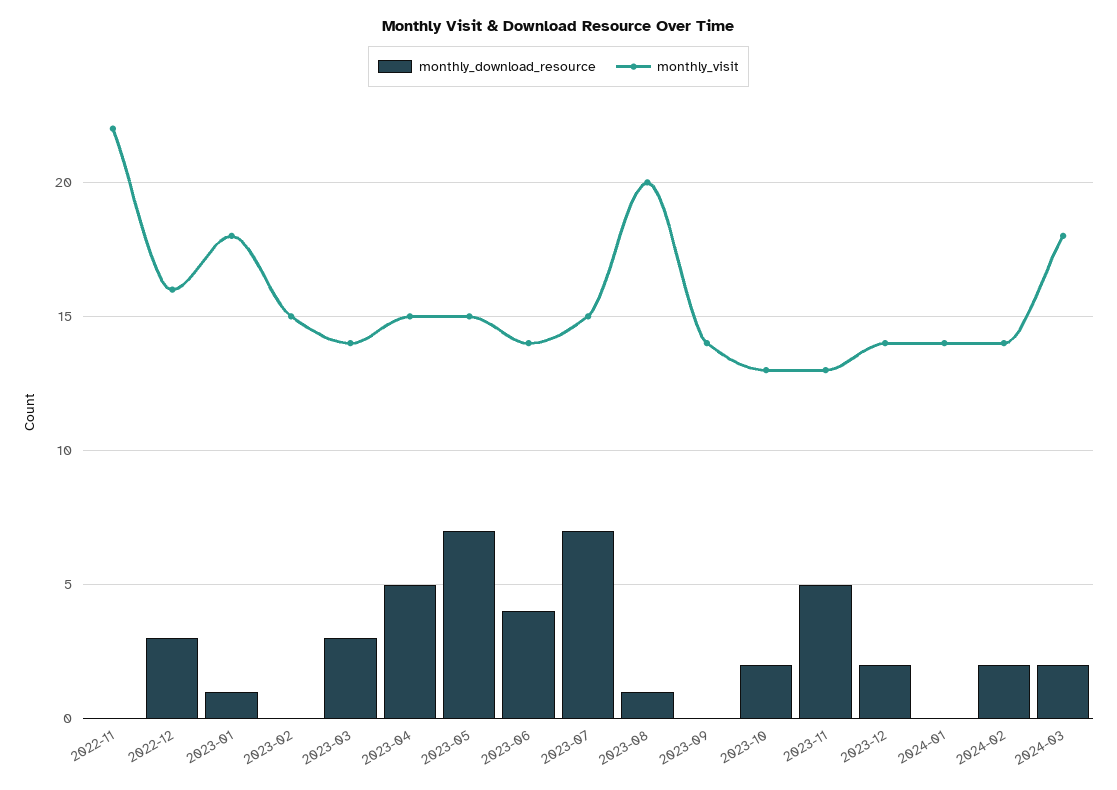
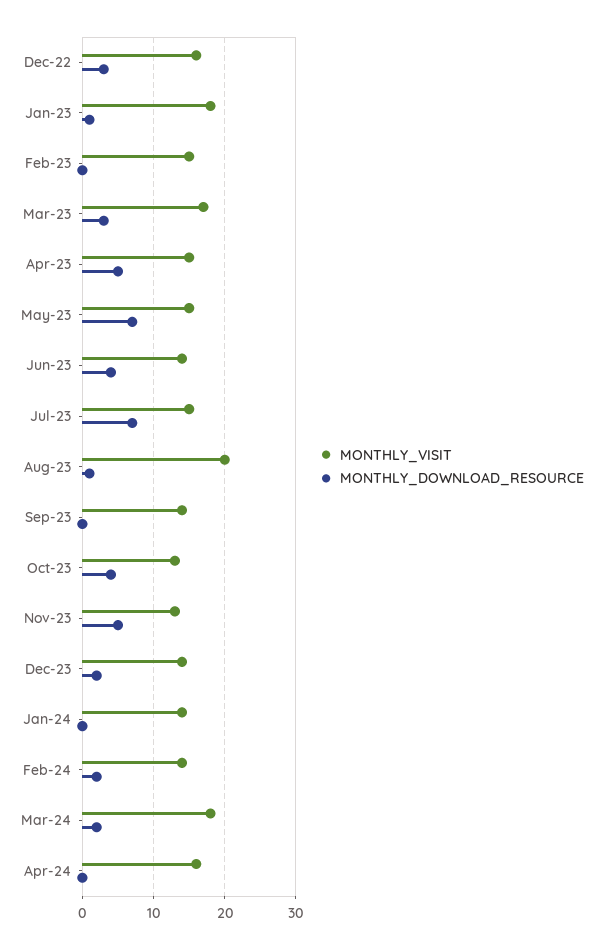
monthly_download_resource, 2022-11: 0 -> none
monthly_visit, 2022-11: 22 -> none
monthly_visit, 2023-03: 14 -> 17
monthly_download_resource, 2023-10: 2 -> 4
monthly_visit, Apr-24: none -> 16
monthly_download_resource, Apr-24: none -> 0

